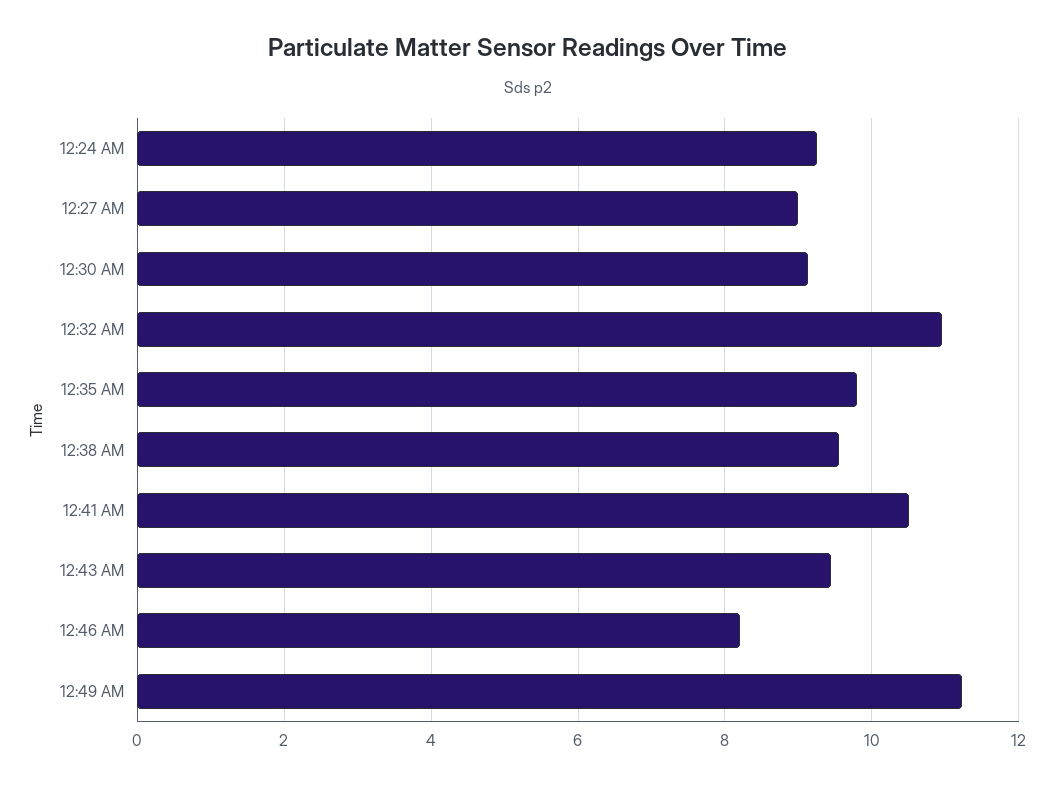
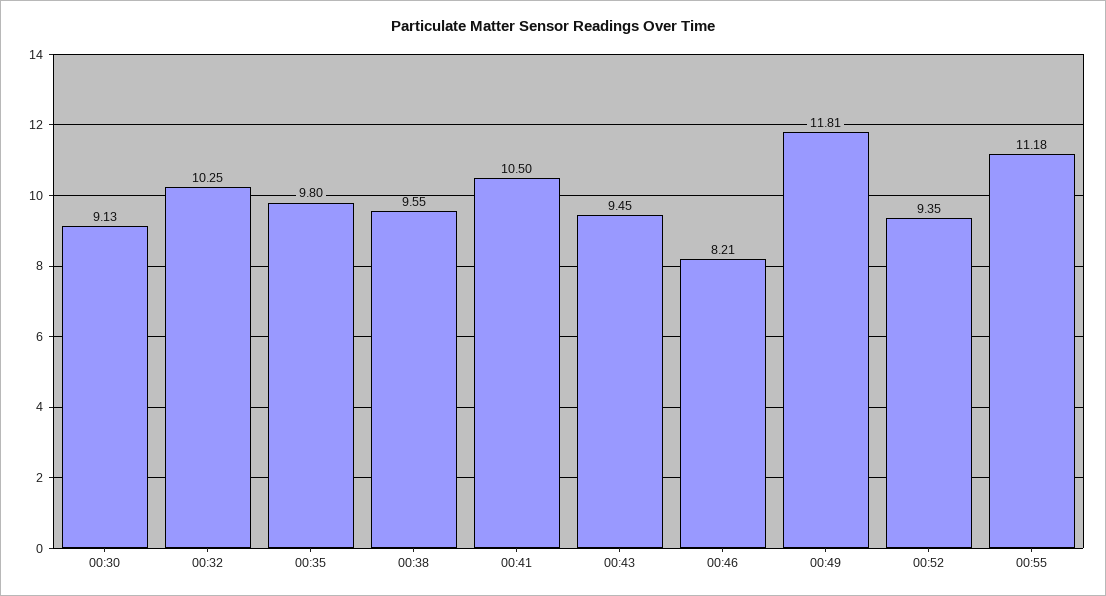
12:24 AM: 9.2 -> none
12:27 AM: 9 -> none
12:32 AM: 11 -> 10.25
12:49 AM: 11.2 -> 11.81
00:52: none -> 9.35
00:55: none -> 11.18

